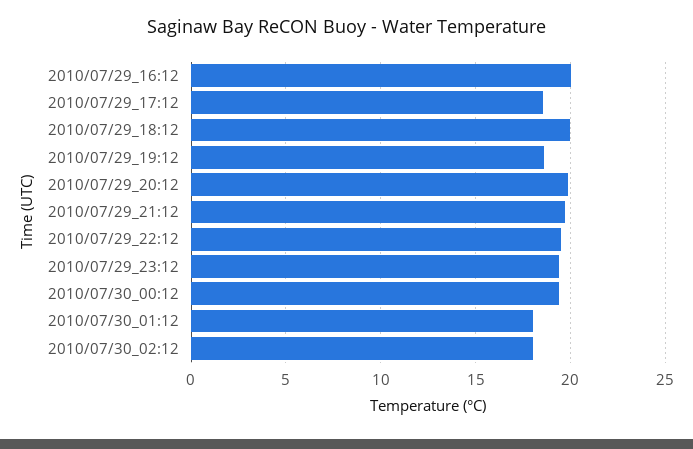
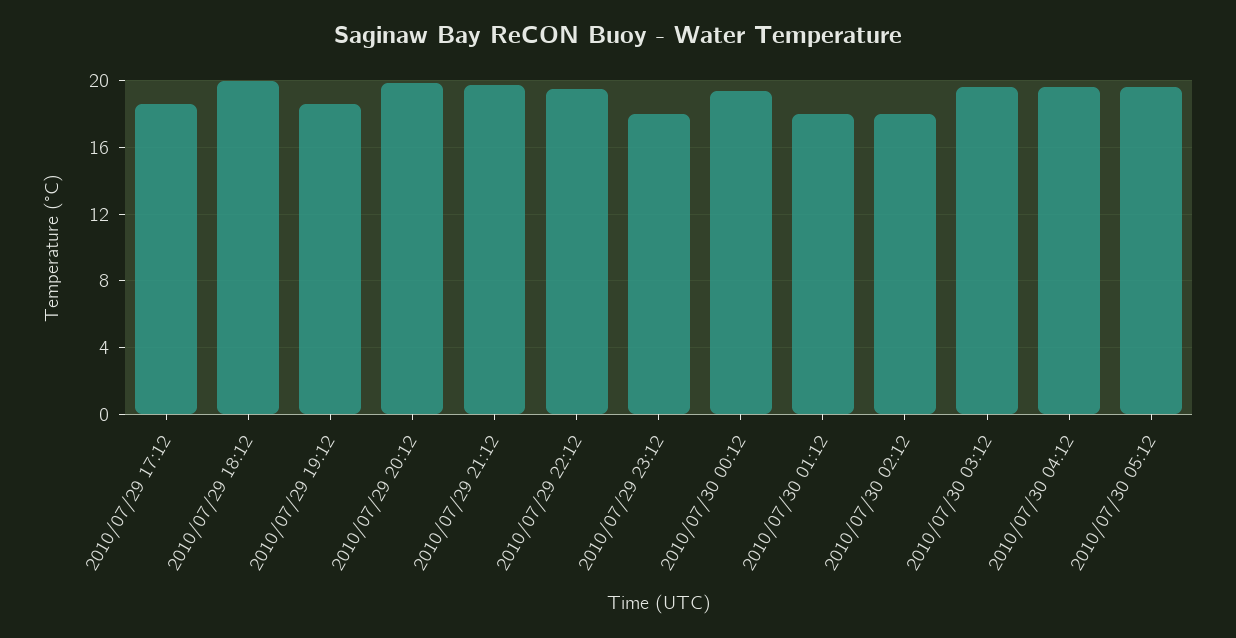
2010/07/29_16:12: 20 -> none
2010/07/29_23:12: 19.5 -> 18
2010/07/30 03:12: none -> 19.5
2010/07/30 04:12: none -> 19.5
2010/07/30 05:12: none -> 19.5

